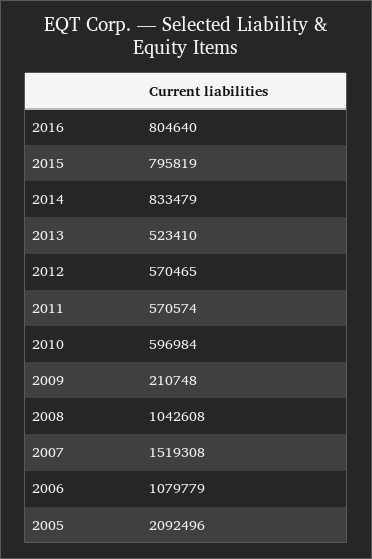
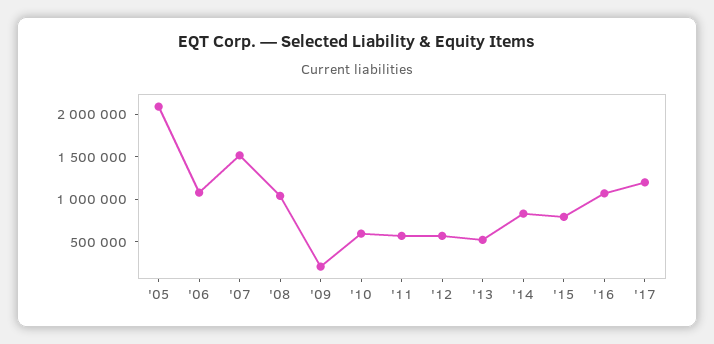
2016: 804640 -> 1100000
'17: none -> 1200000

